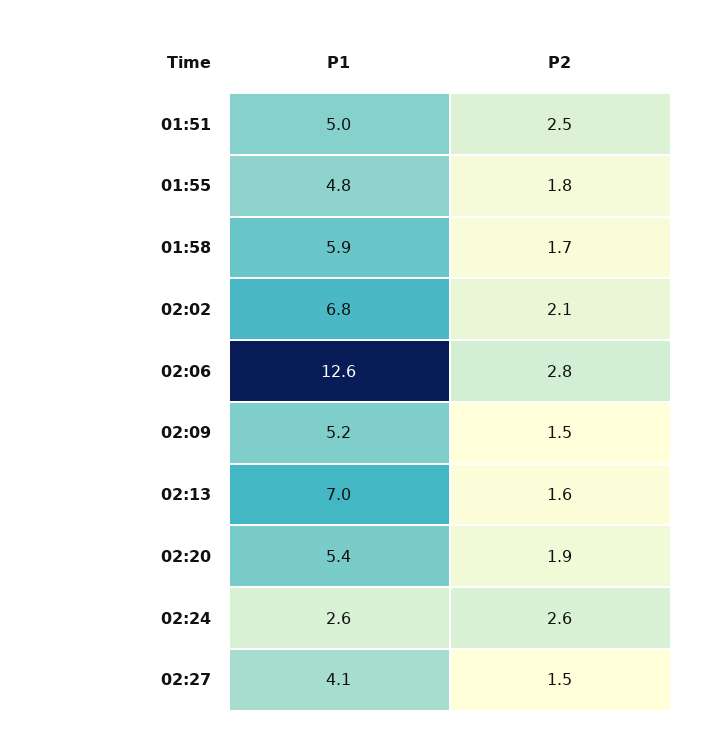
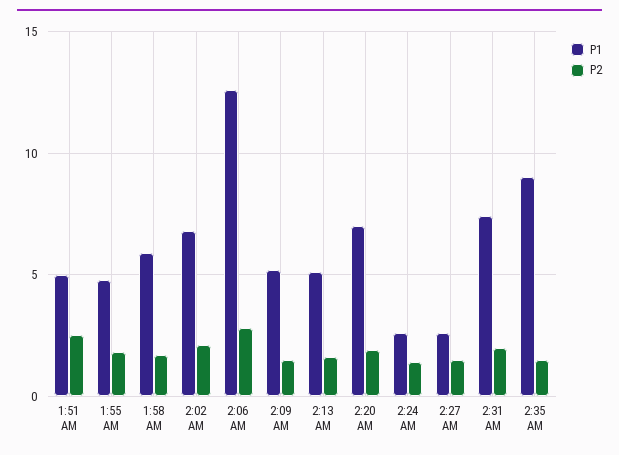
P1, 02:13: 7 -> 5
P1, 02:20: 5.4 -> 7
P2, 02:24: 2.6 -> 1.5
P1, 02:27: 4.1 -> 2.5
P1, 2:31 AM: none -> 7.5
P2, 2:31 AM: none -> 2
P1, 2:35 AM: none -> 9
P2, 2:35 AM: none -> 1.5

